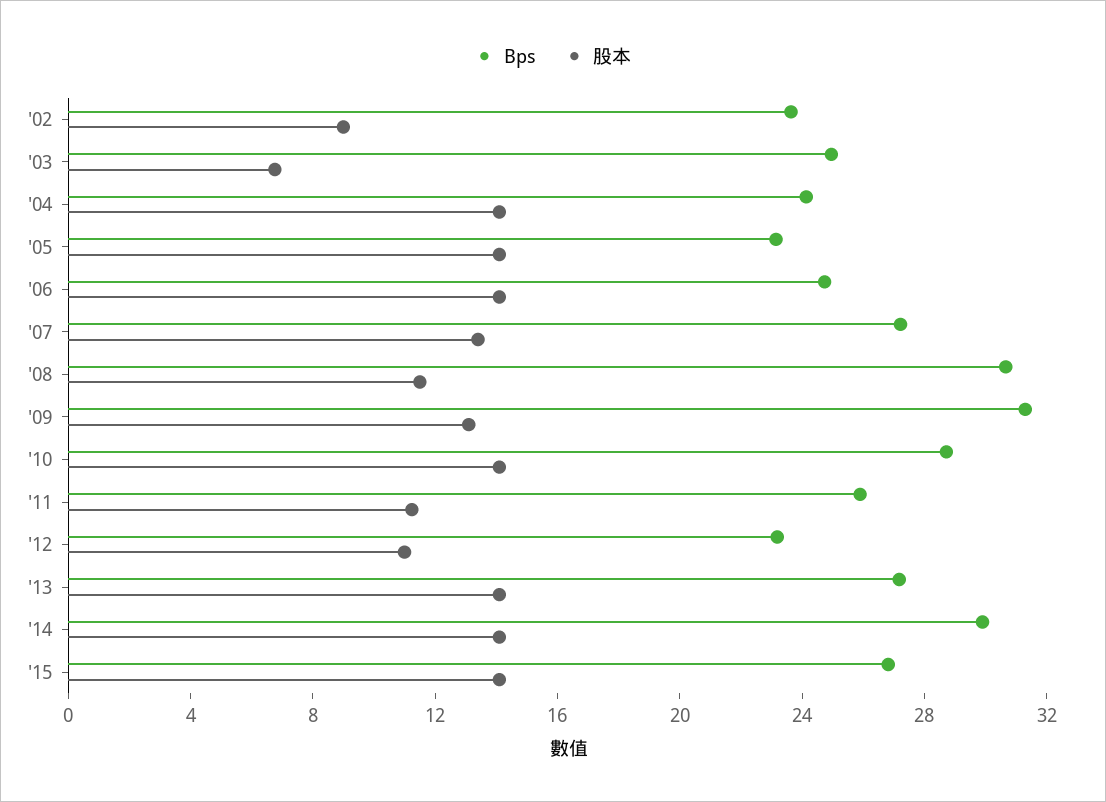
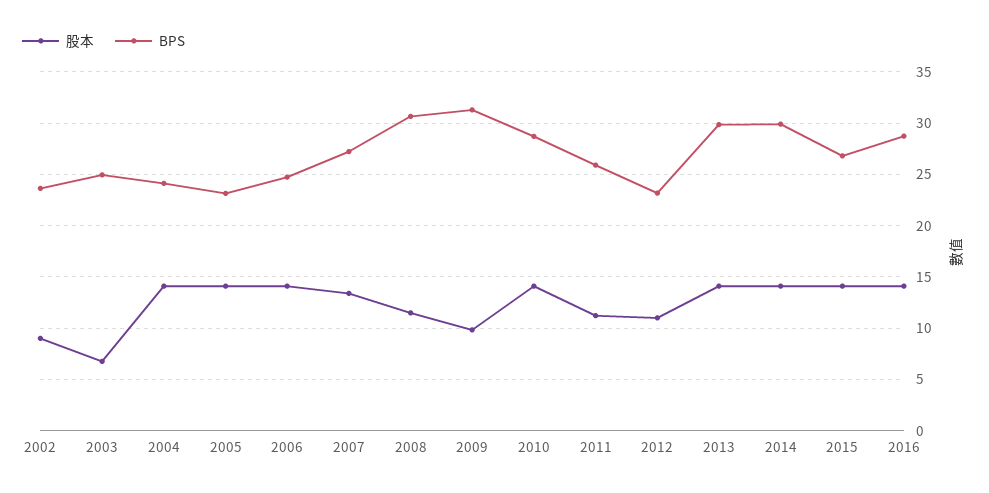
股本, '09: 13 -> 10
Bps, '13: 27 -> 30
股本, 2016: none -> 14
Bps, 2016: none -> 29

